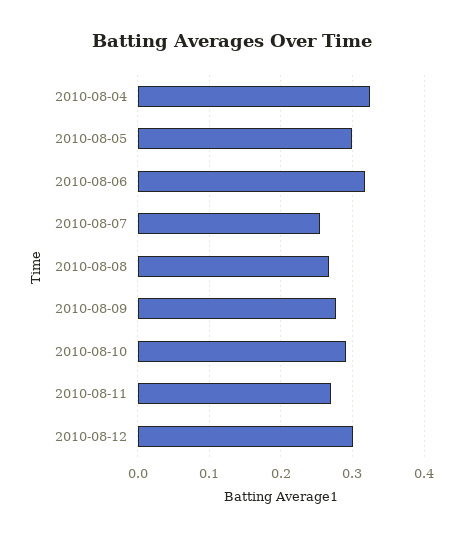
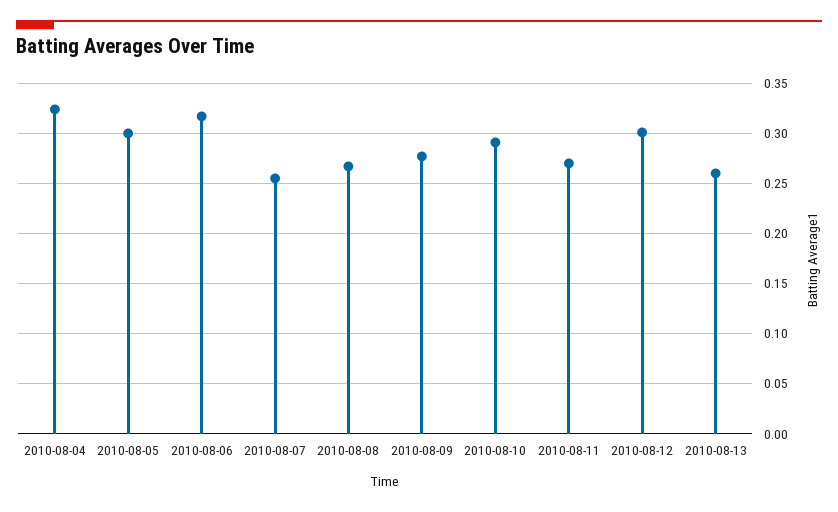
2010-08-13: none -> 0.26

